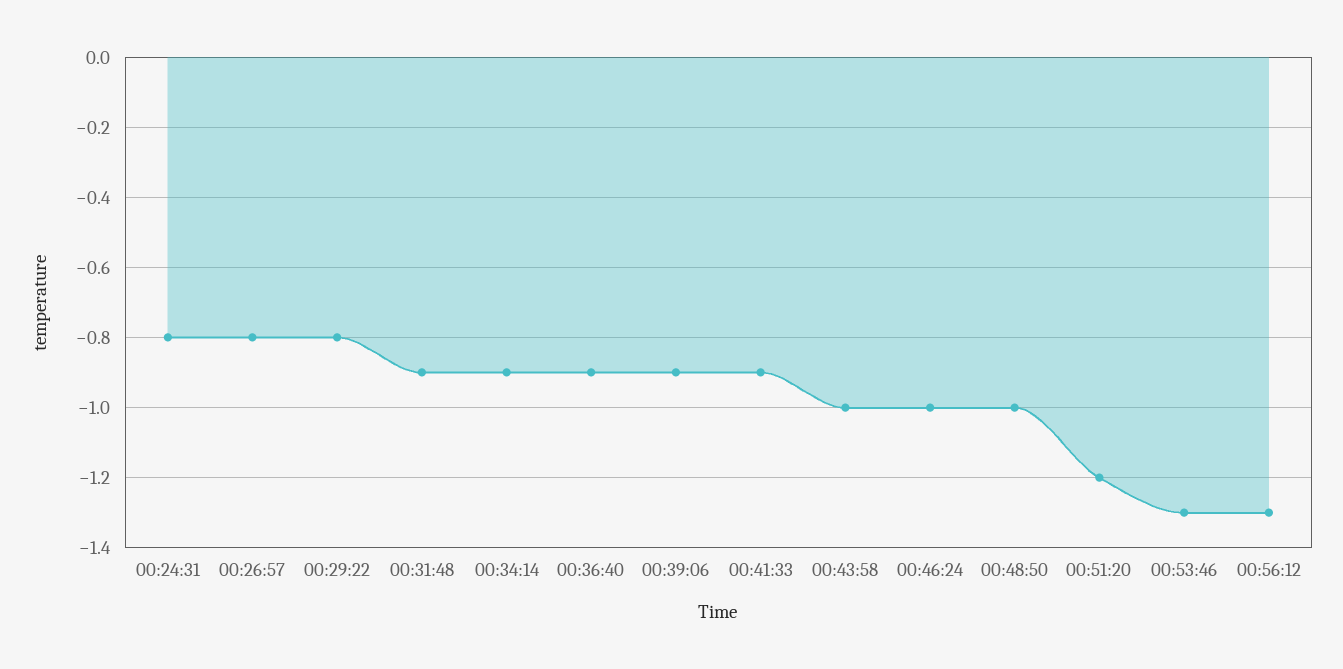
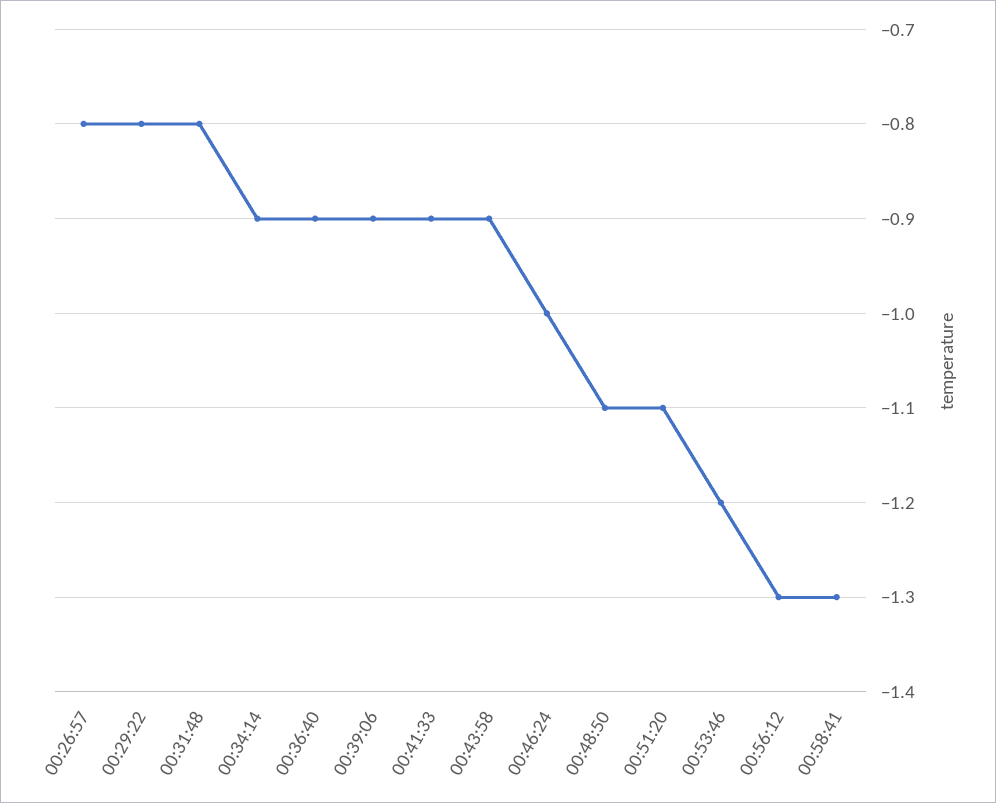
00:24:31: -0.8 -> none
00:31:48: -0.9 -> -0.8
00:43:58: -1 -> -0.9
00:48:50: -1 -> -1.1
00:51:20: -1.2 -> -1.1
00:53:46: -1.3 -> -1.2
00:58:41: none -> -1.3

